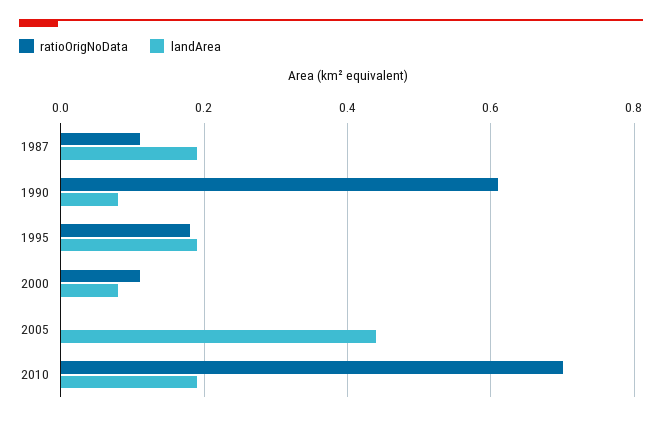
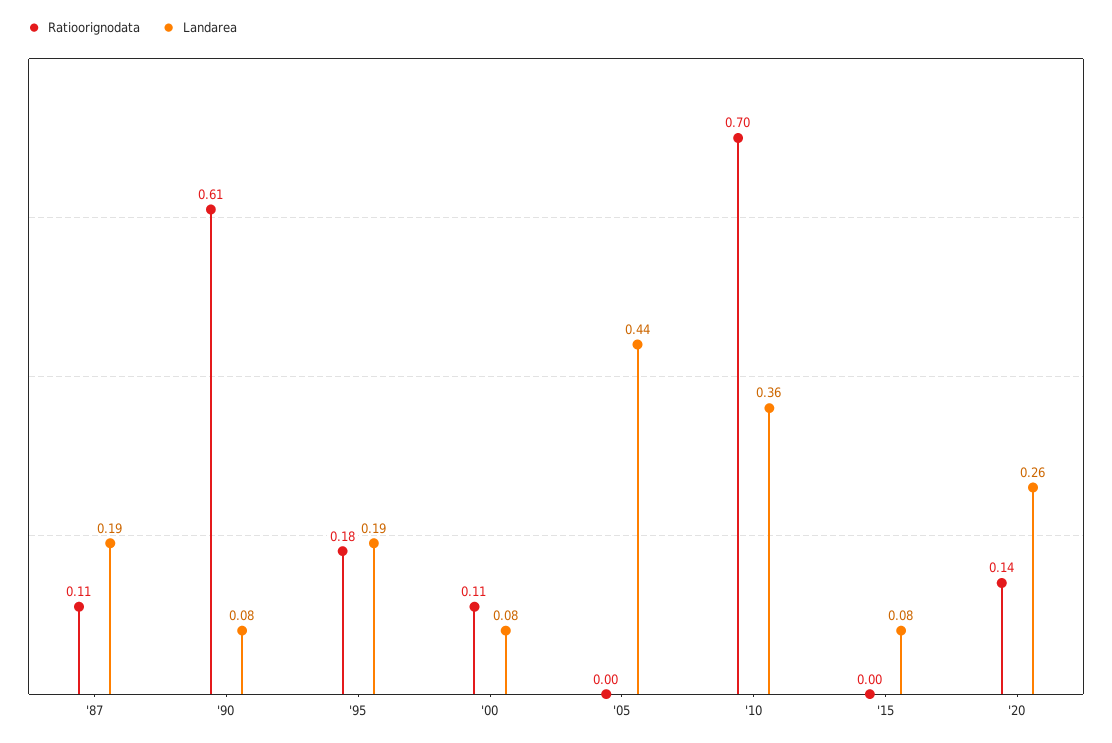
landArea, 2010: 0.2 -> 0.36
ratioOrigNoData, '15: none -> 0
landArea, '15: none -> 0.08
ratioOrigNoData, '20: none -> 0.14
landArea, '20: none -> 0.26

